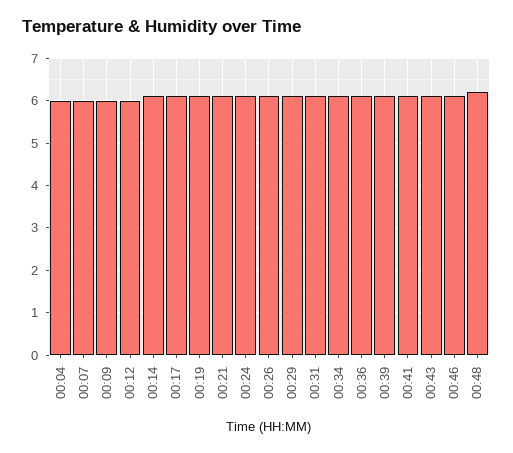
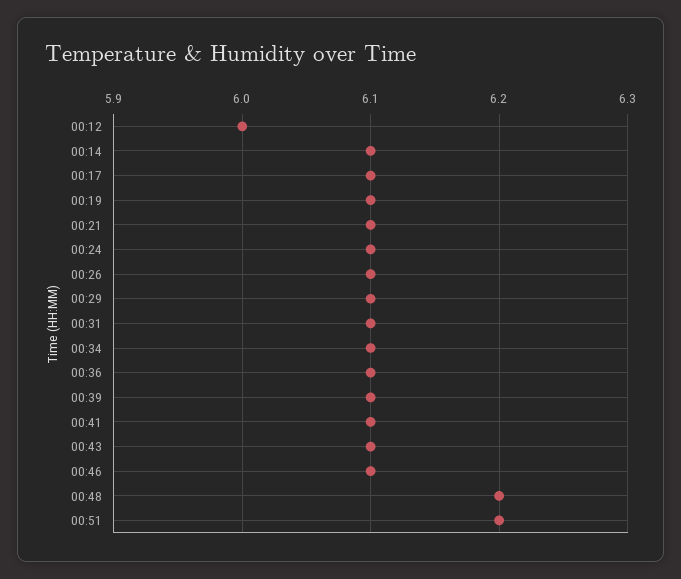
00:04: 6 -> none
00:07: 6 -> none
00:09: 6 -> none
00:51: none -> 6.2

